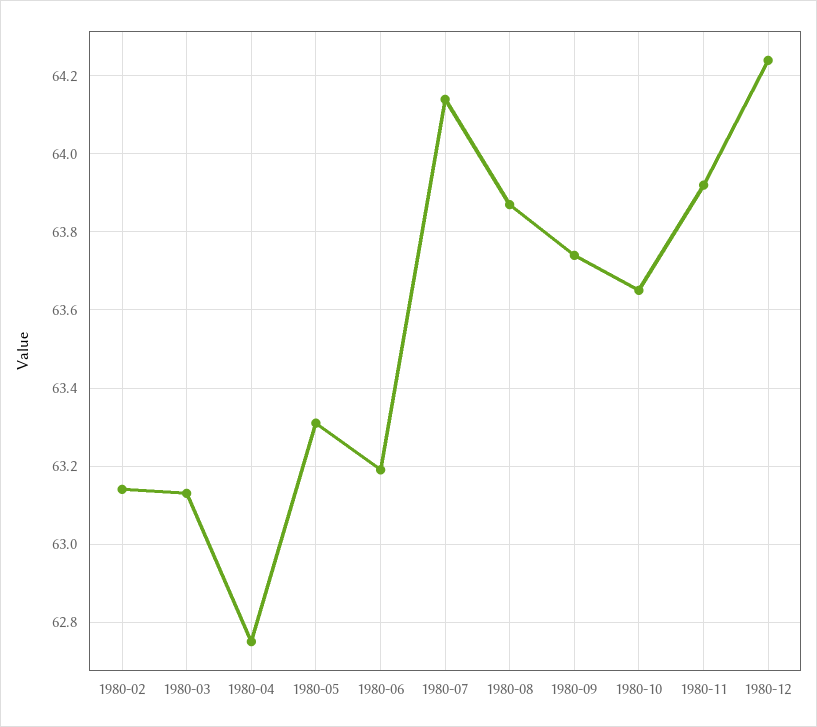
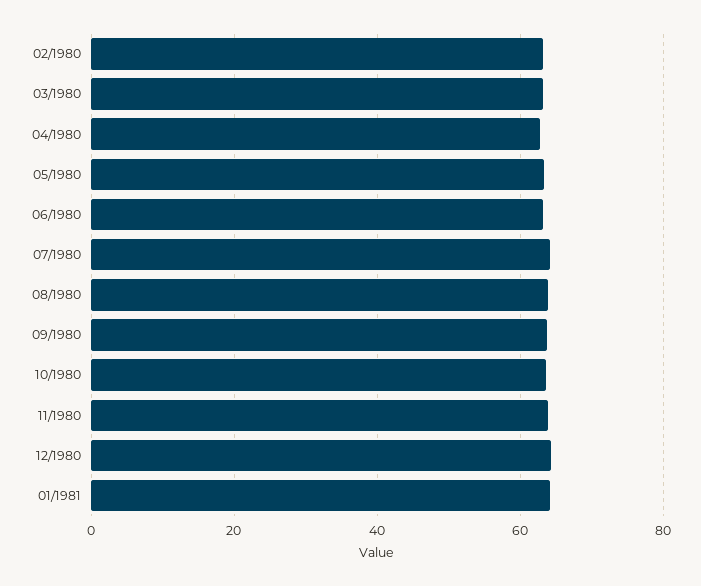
01/1981: none -> 64

